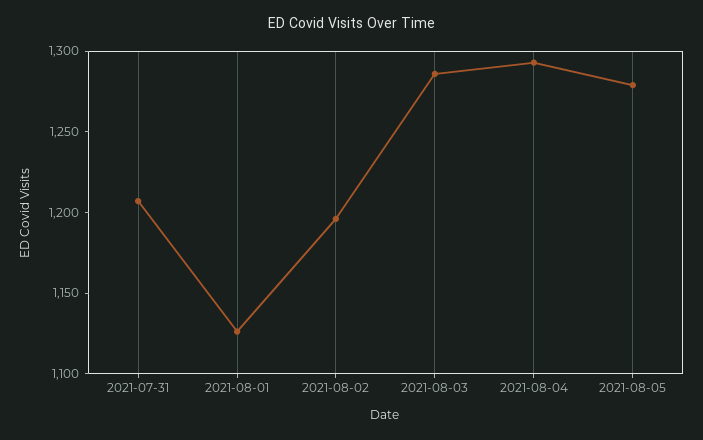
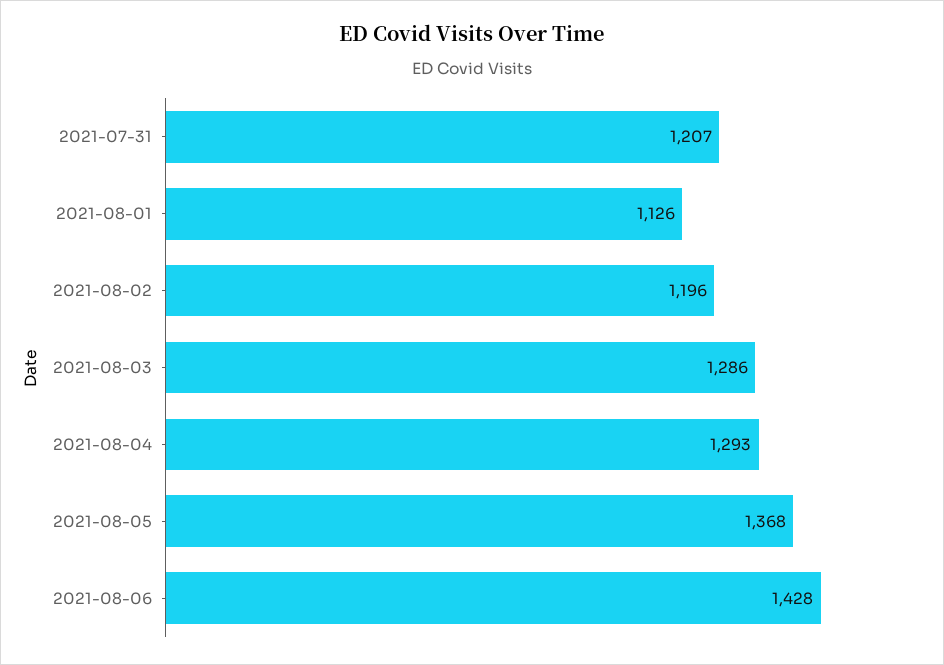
2021-08-05: 1280 -> 1368
2021-08-06: none -> 1428

